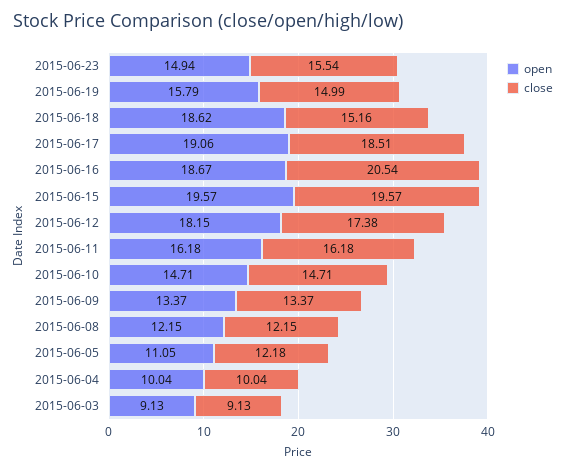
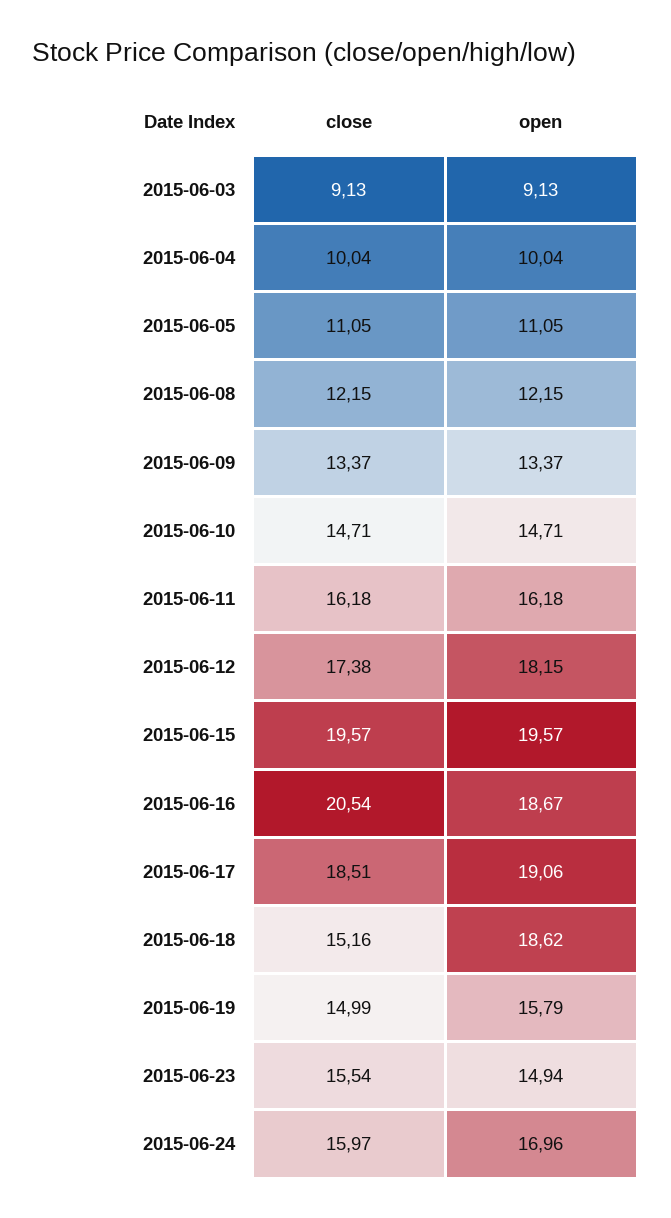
close, 2015-06-05: 12.18 -> 11.05
close, 2015-06-24: none -> 15.97
open, 2015-06-24: none -> 16.96

